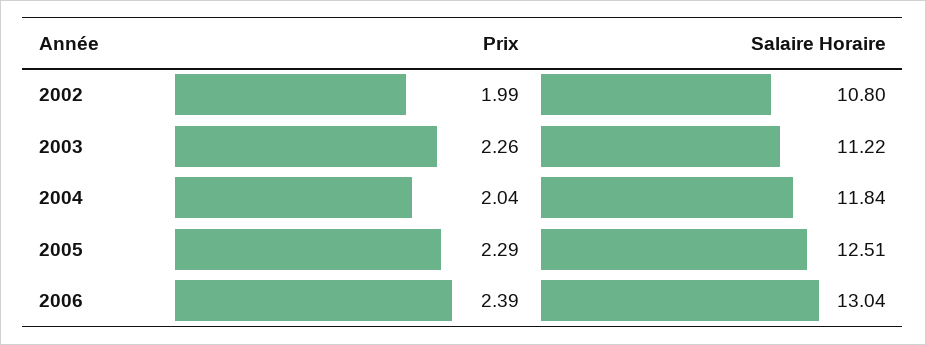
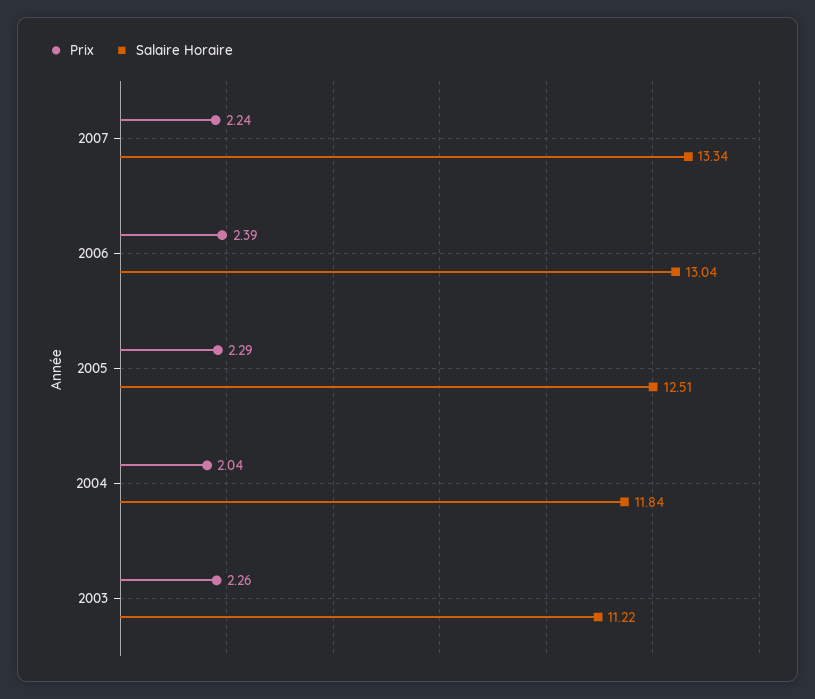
Prix, 2002: 1.99 -> none
Salaire Horaire, 2002: 10.8 -> none
Prix, 2007: none -> 2.24
Salaire Horaire, 2007: none -> 13.34

